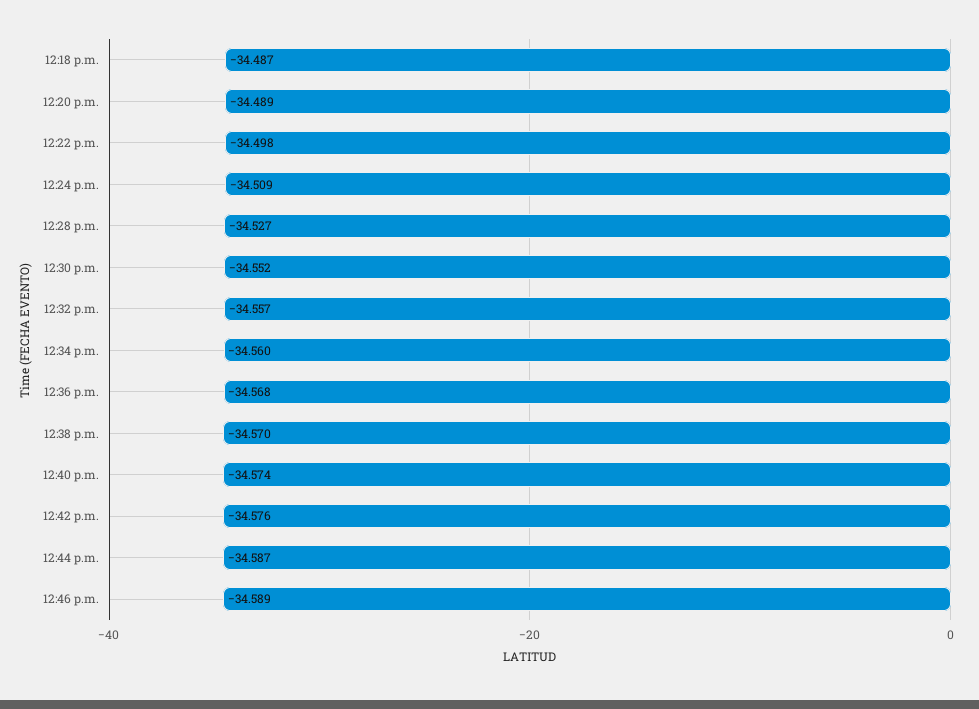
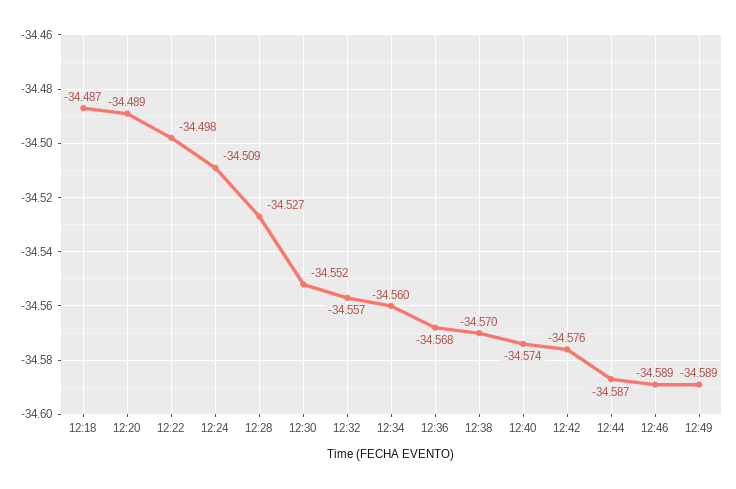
12:49: none -> -34.589

